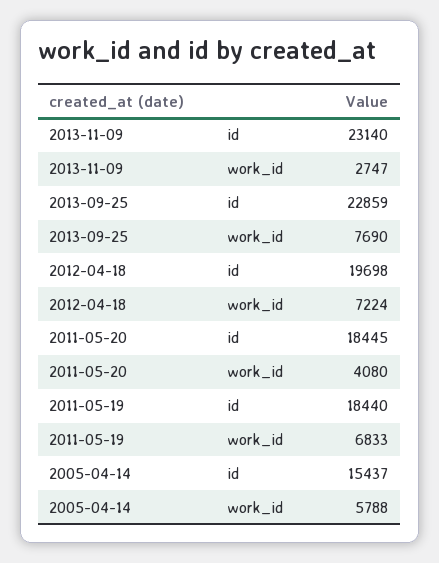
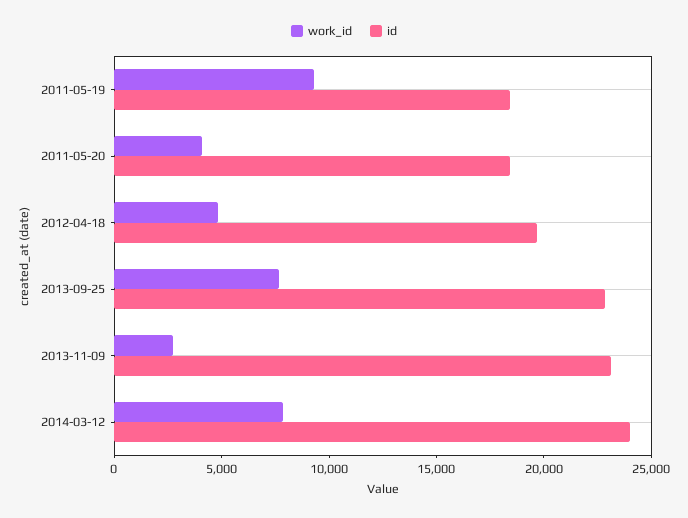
work_id, 2012-04-18: 7224 -> 5000
work_id, 2011-05-19: 6833 -> 9000
id, 2005-04-14: 15437 -> none
work_id, 2005-04-14: 5788 -> none
work_id, 2014-03-12: none -> 8000
id, 2014-03-12: none -> 24000

